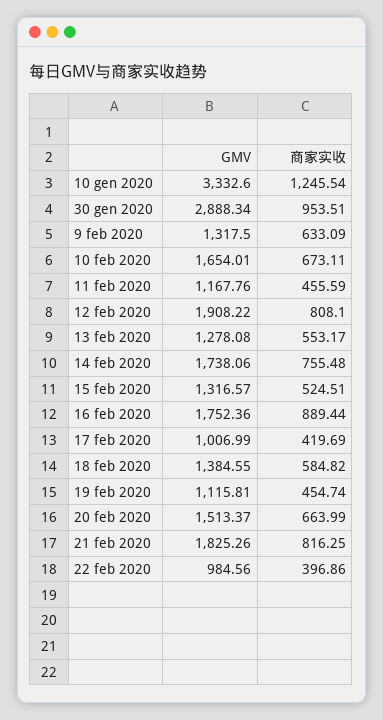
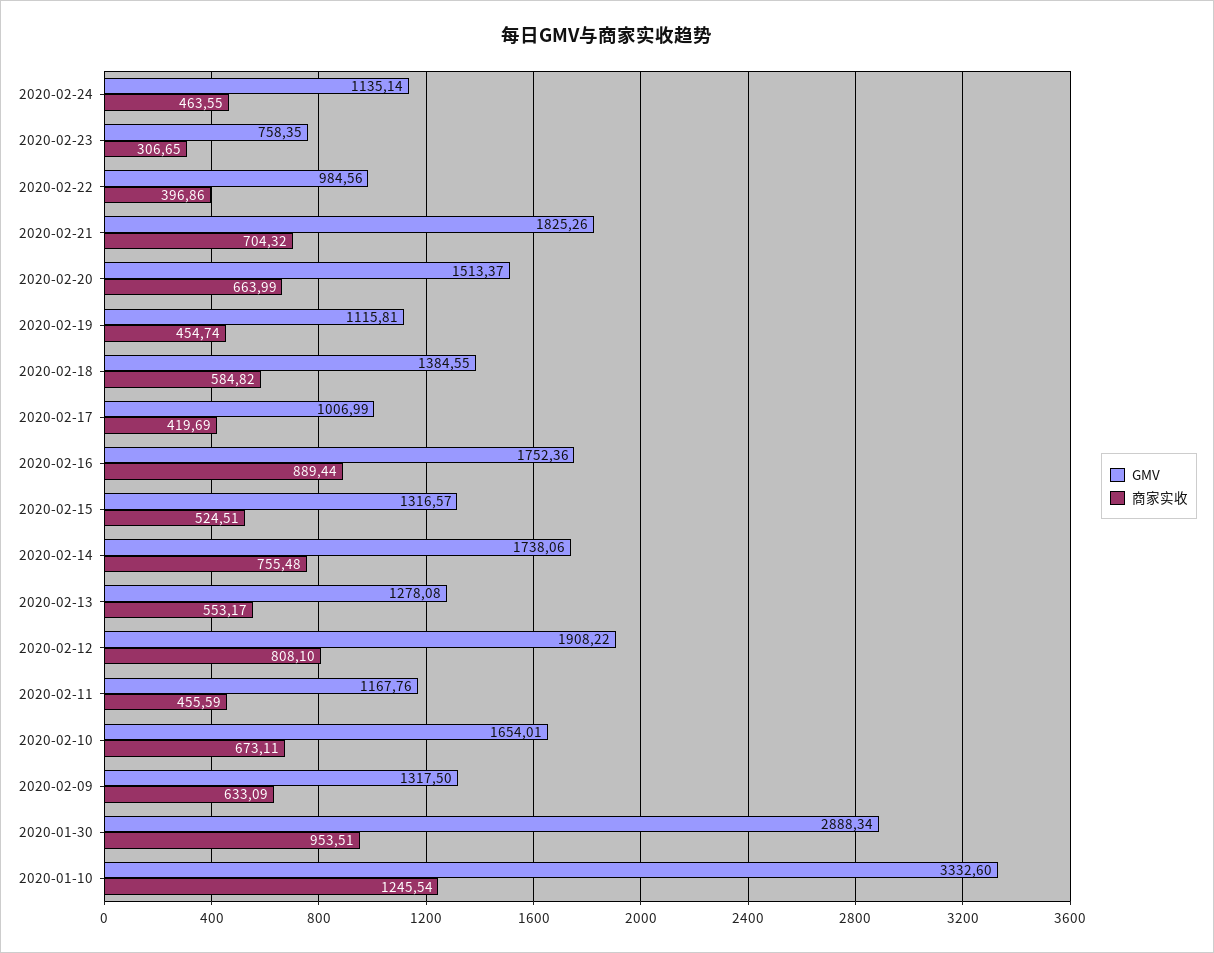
商家实收, 21 feb 2020: 816.25 -> 704.32
GMV, 2020-02-24: none -> 1135.14
商家实收, 2020-02-24: none -> 463.55
GMV, 2020-02-23: none -> 758.35
商家实收, 2020-02-23: none -> 306.65

